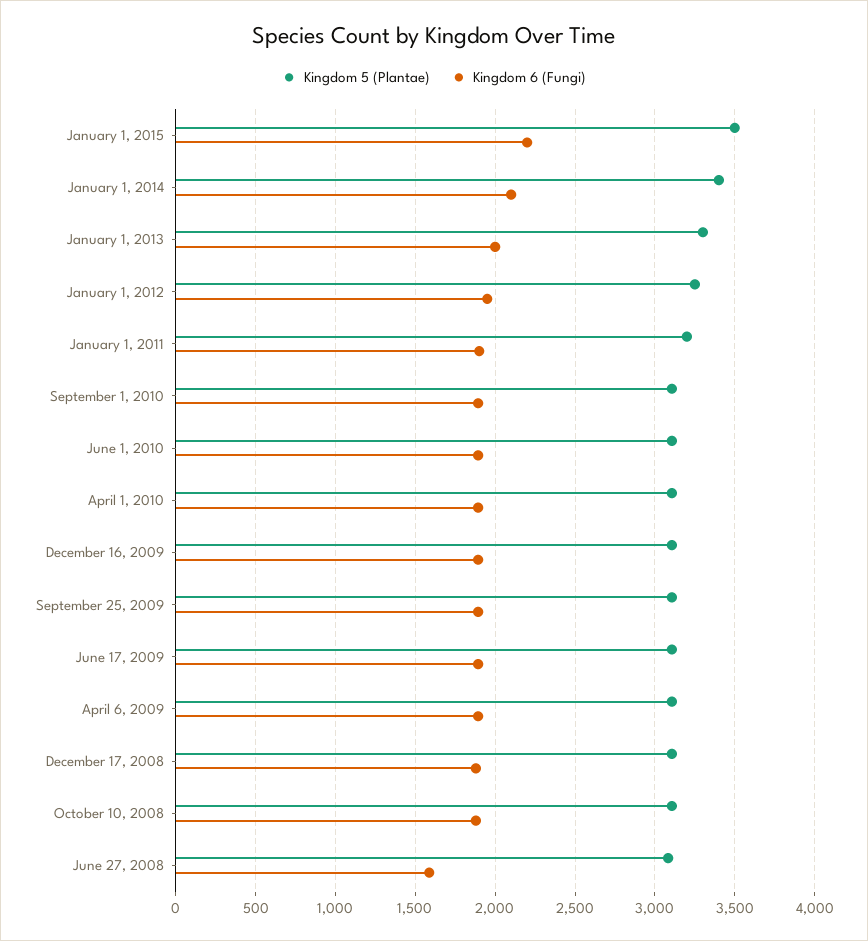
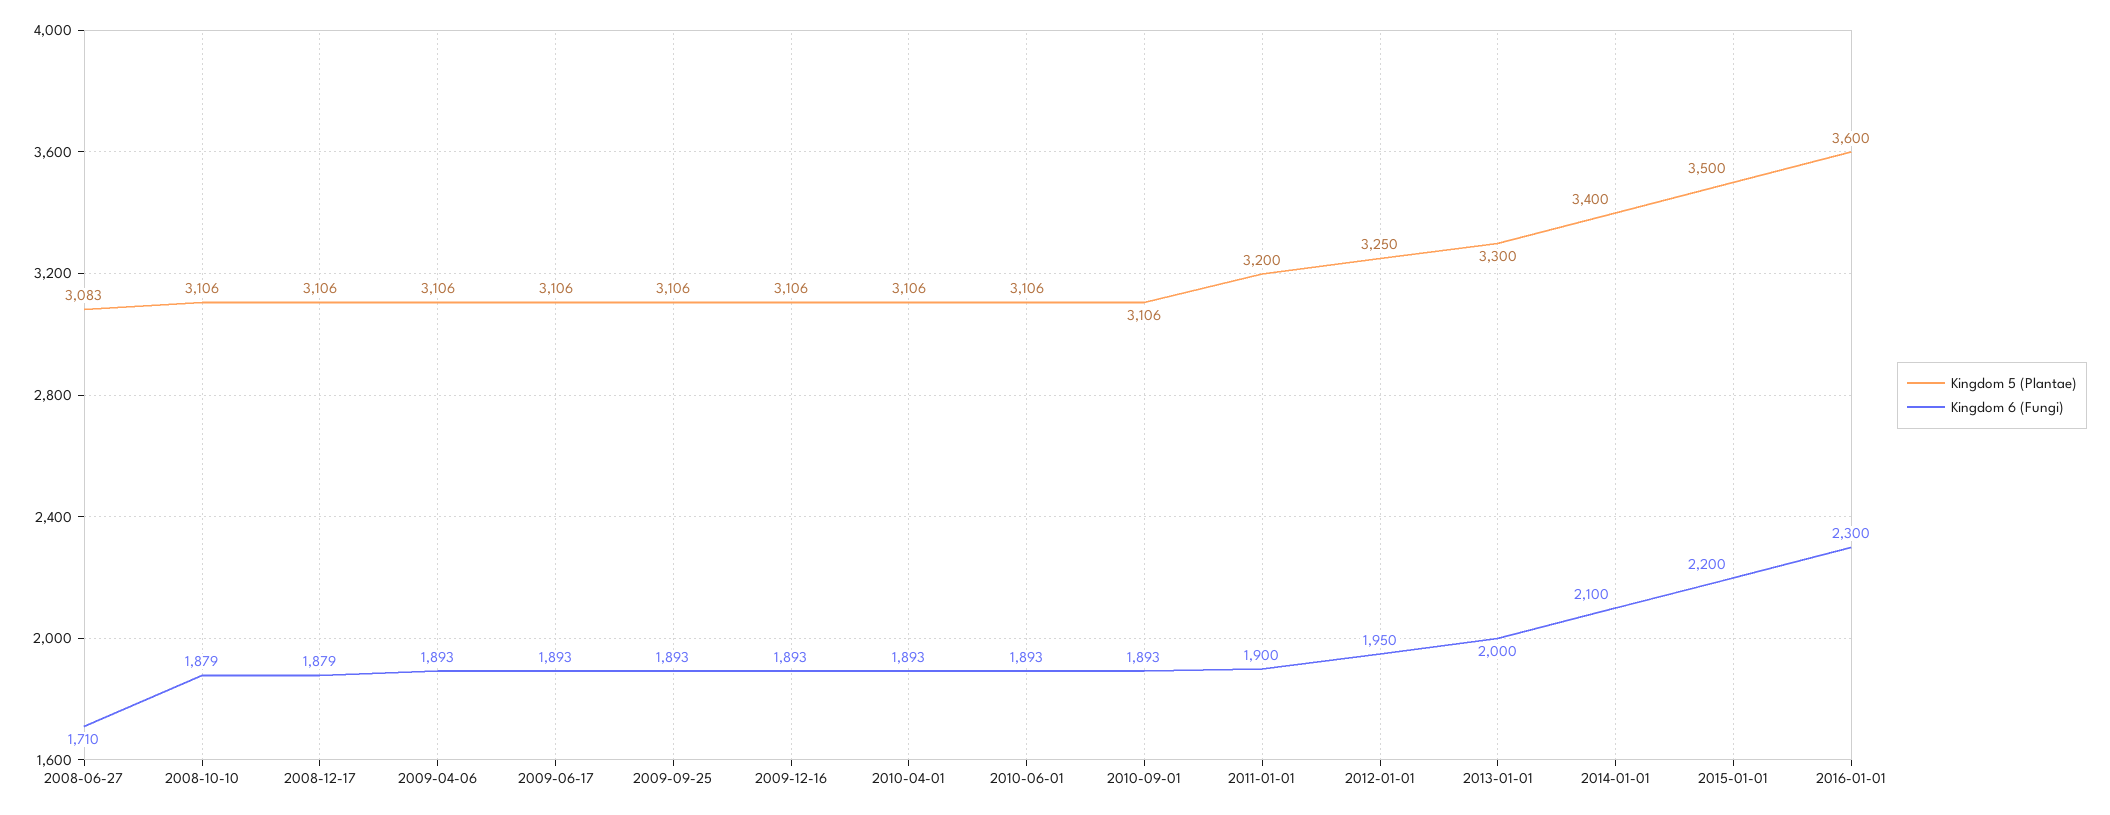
Kingdom 6 (Fungi), June 27, 2008: 1600 -> 1710
Kingdom 5 (Plantae), 2016-01-01: none -> 3600
Kingdom 6 (Fungi), 2016-01-01: none -> 2300

